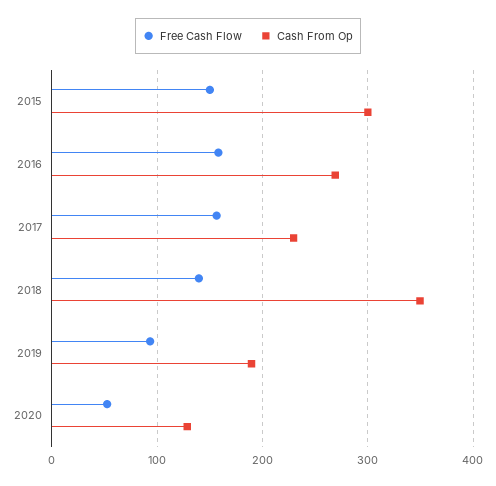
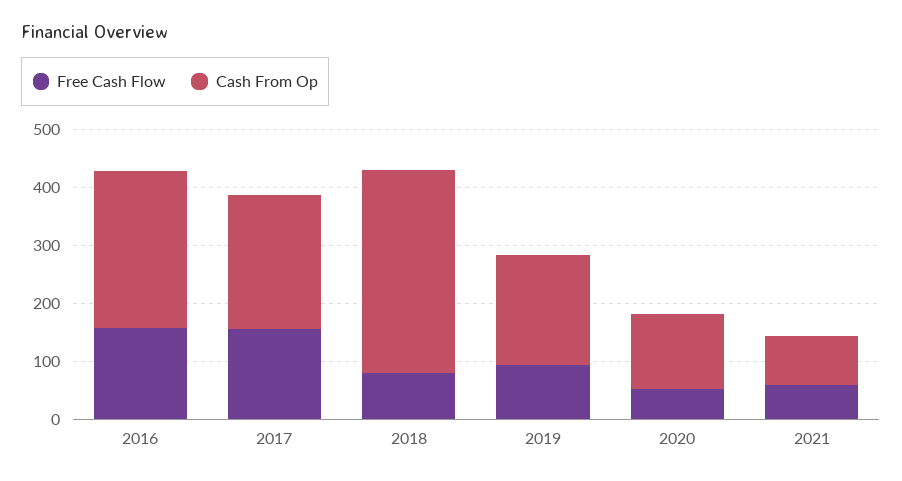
Free Cash Flow, 2015: 150 -> none
Cash From Op, 2015: 300 -> none
Free Cash Flow, 2018: 140 -> 80
Free Cash Flow, 2021: none -> 60
Cash From Op, 2021: none -> 80

